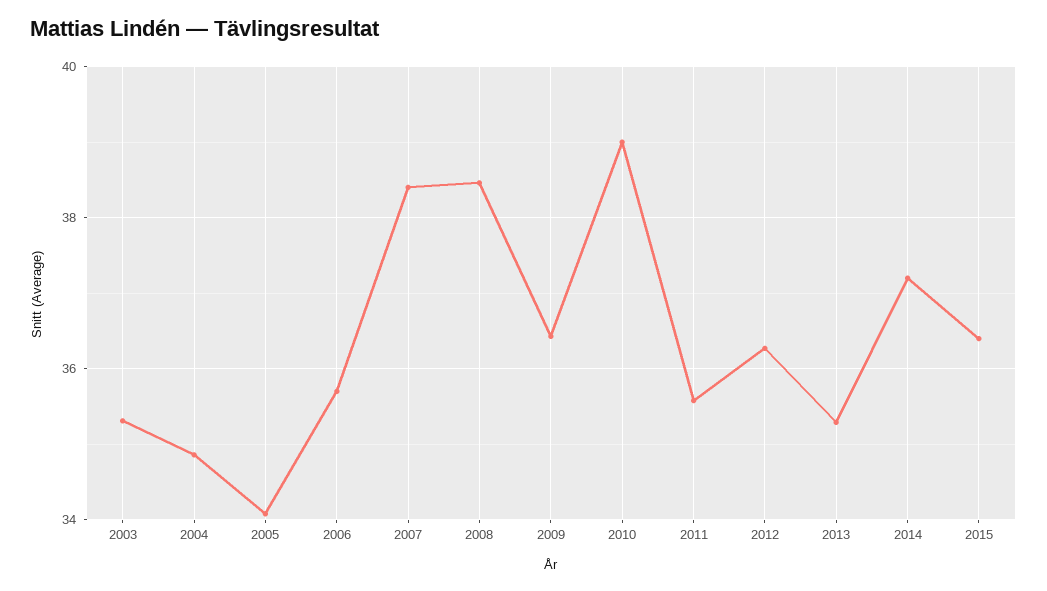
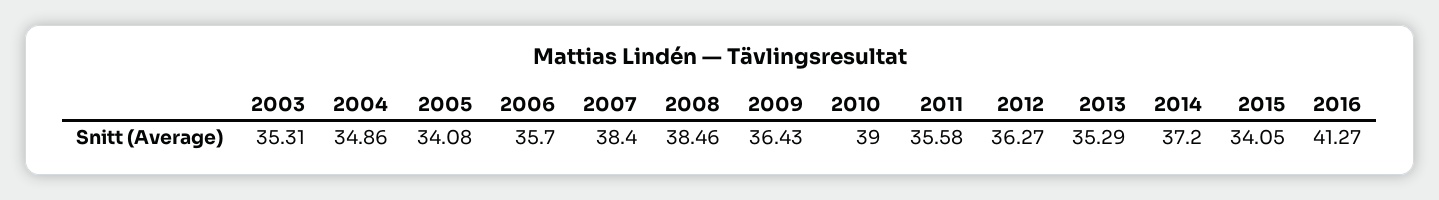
2015: 36.4 -> 34.05
2016: none -> 41.27

